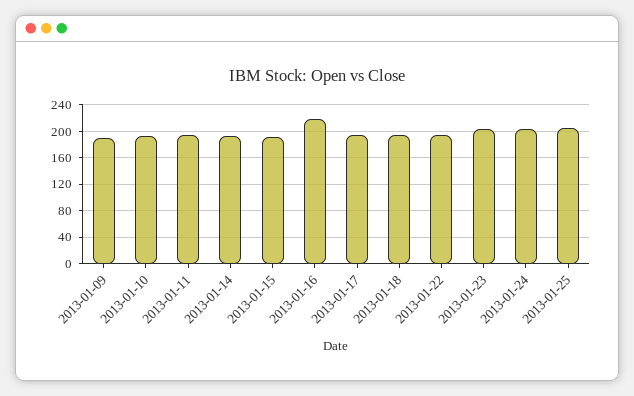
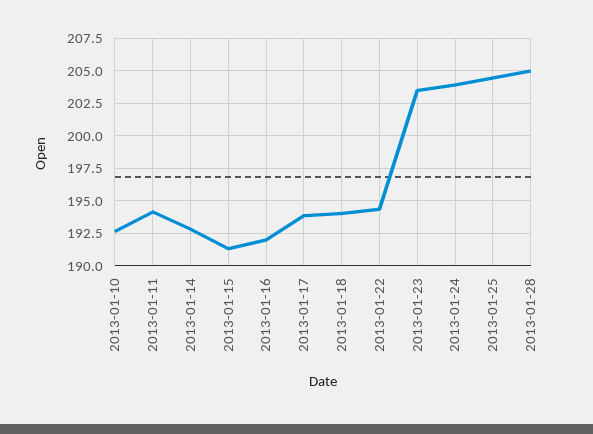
2013-01-09: 190 -> none
2013-01-16: 220 -> 192
2013-01-28: none -> 205

